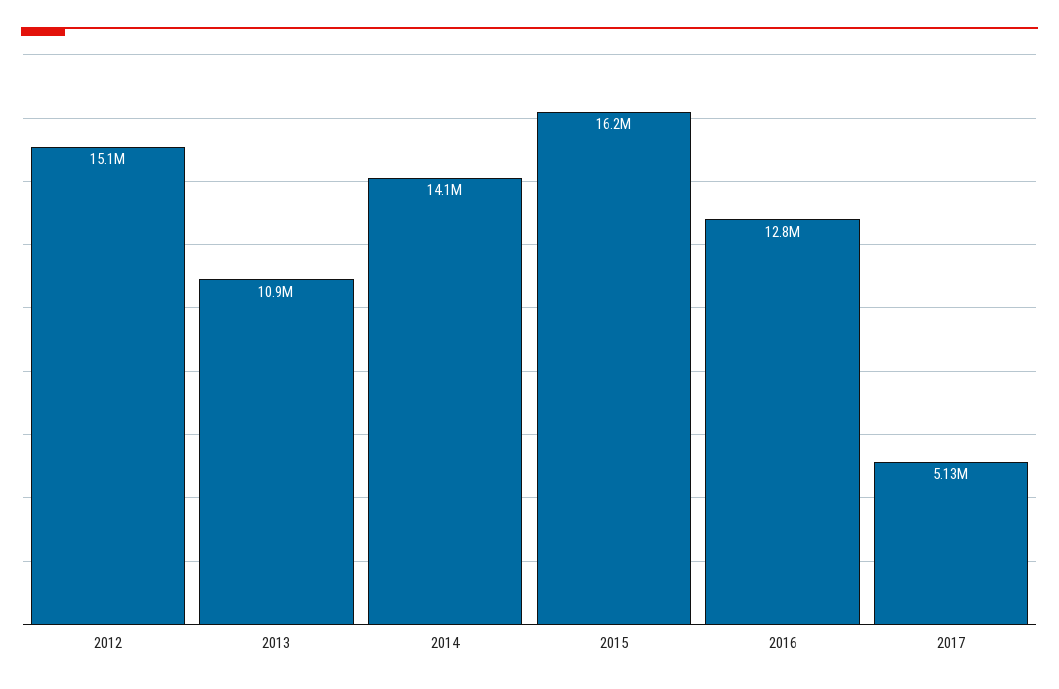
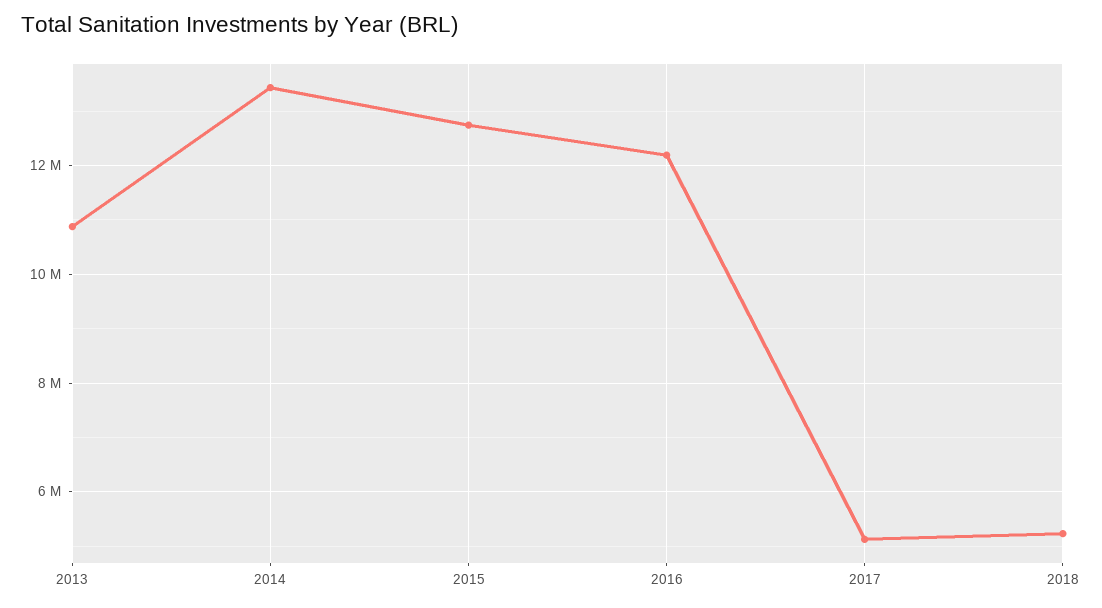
2012: 15100000 -> none
2014: 14100000 -> 13400000
2015: 16200000 -> 12800000
2016: 12800000 -> 12200000
2018: none -> 5200000

